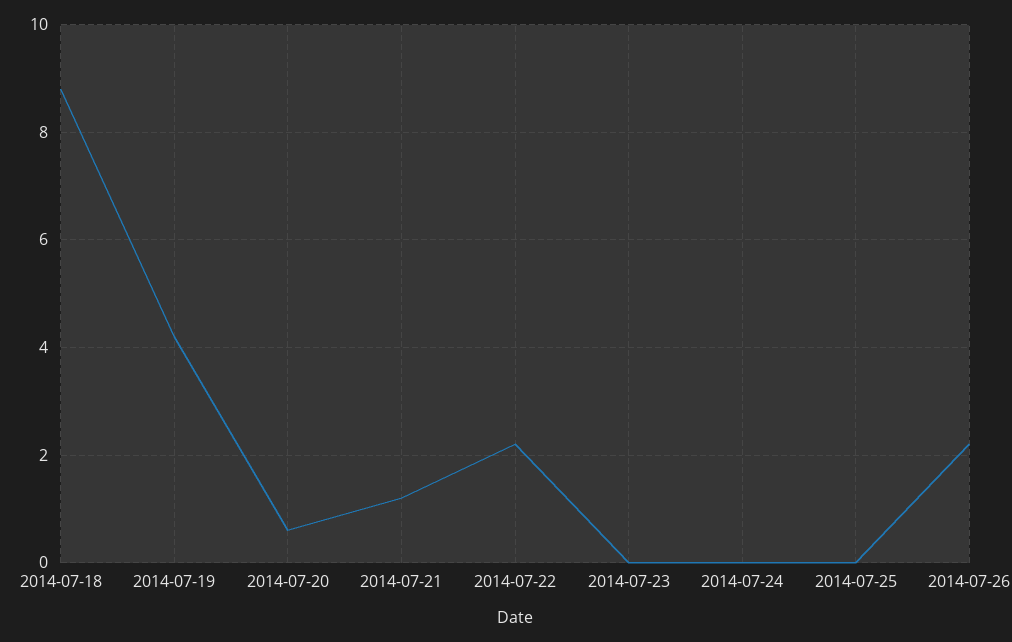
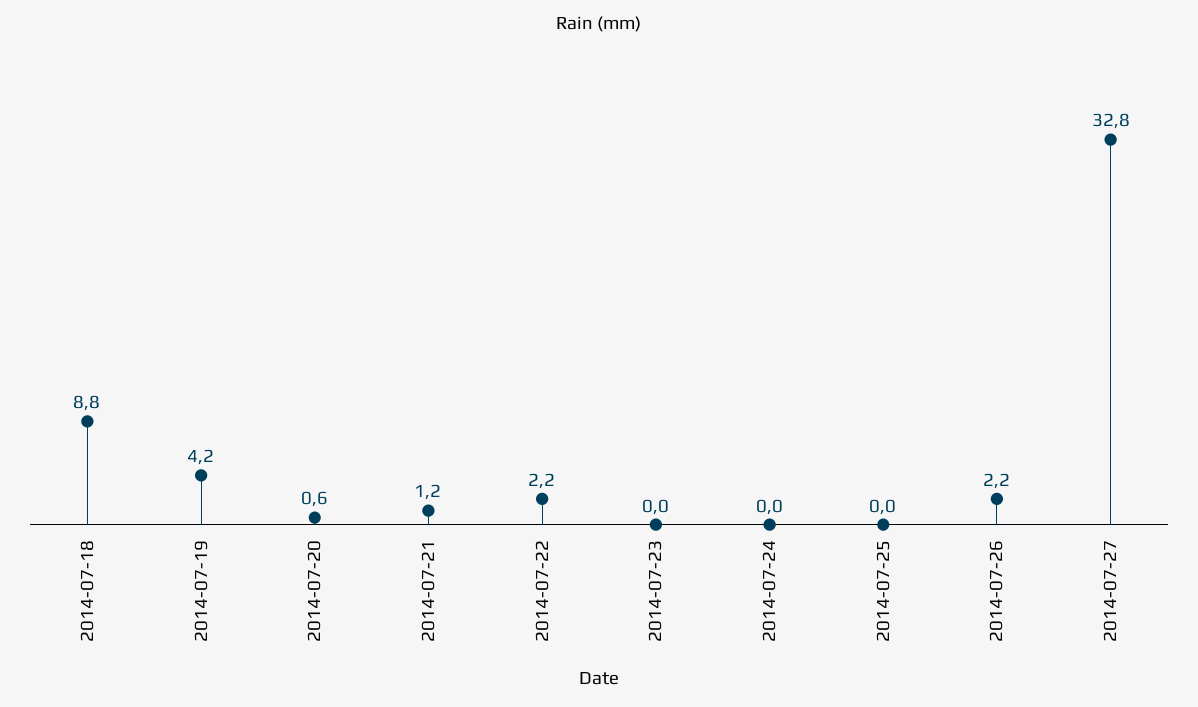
2014-07-27: none -> 32.8

